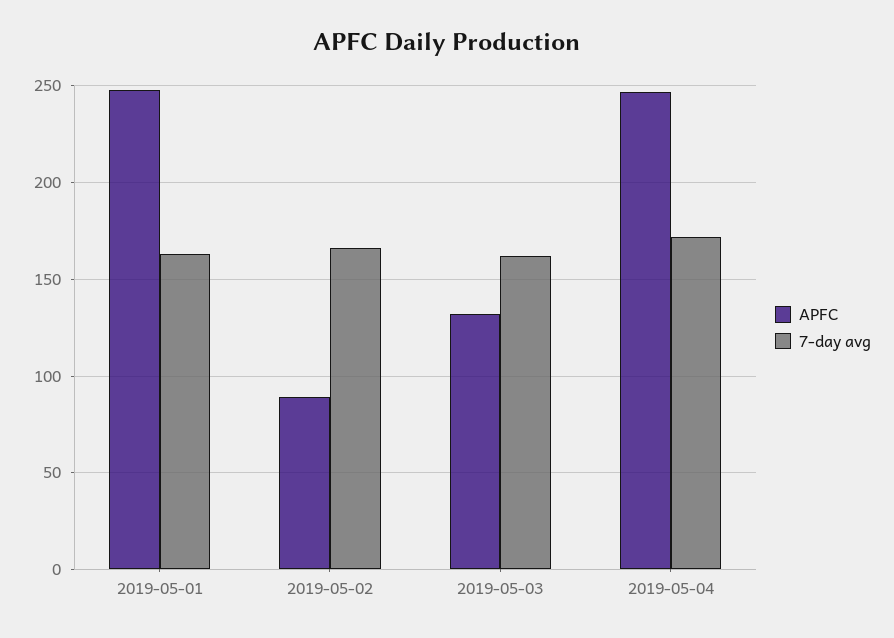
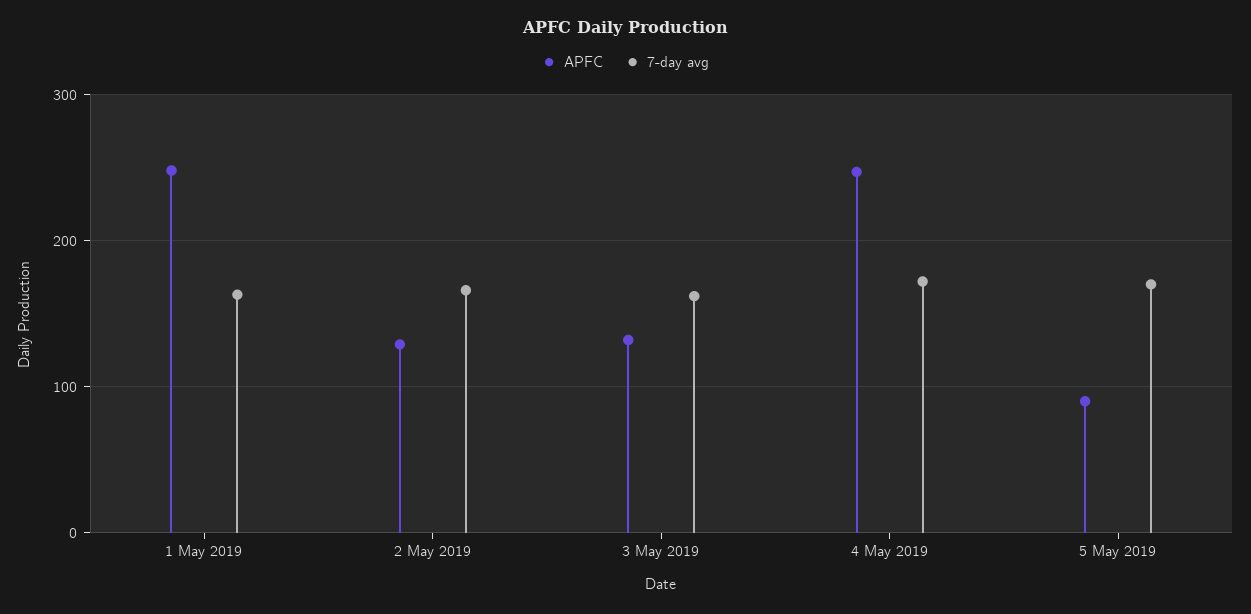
APFC, 2019-05-02: 90 -> 130
APFC, 5 May 2019: none -> 90
7-day avg, 5 May 2019: none -> 170

